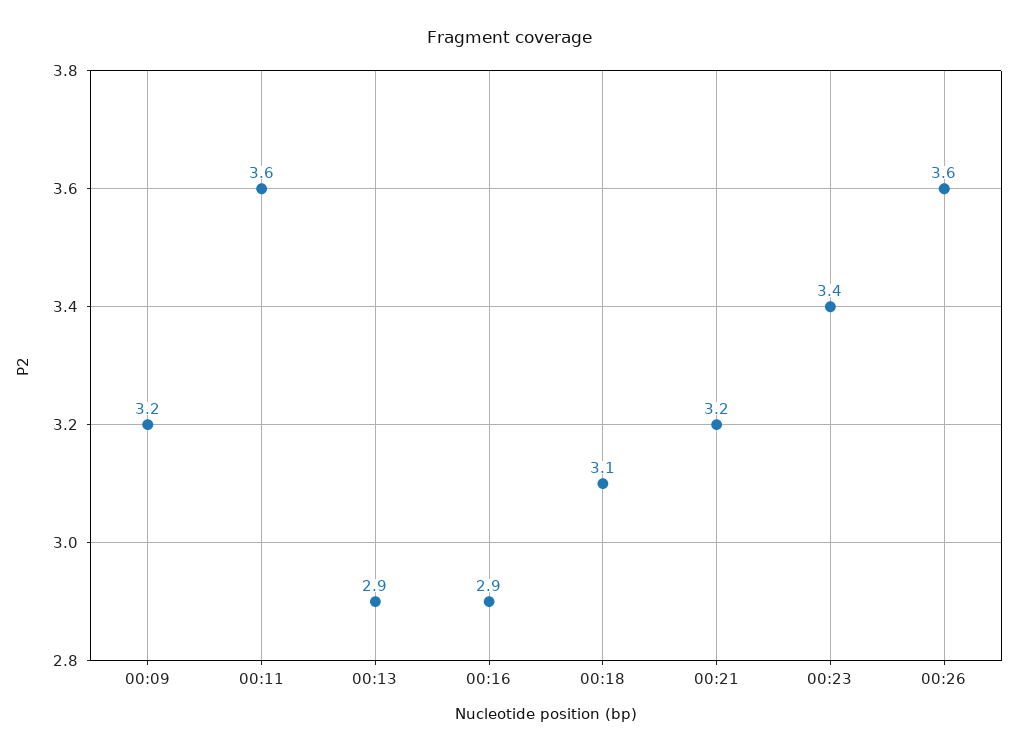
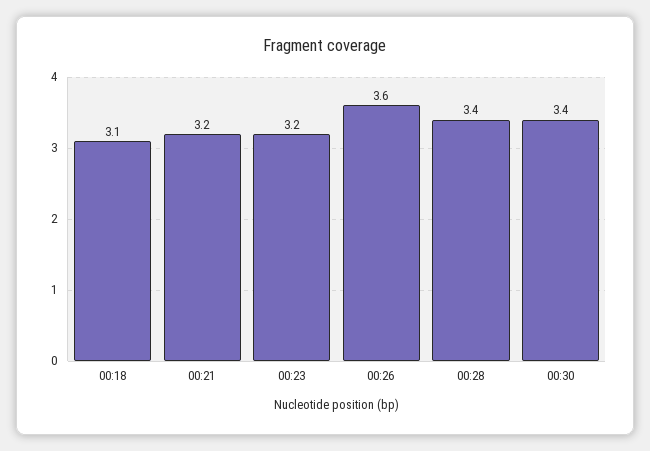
00:09: 3.2 -> none
00:11: 3.6 -> none
00:13: 2.9 -> none
00:16: 2.9 -> none
00:23: 3.4 -> 3.2
00:28: none -> 3.4
00:30: none -> 3.4

